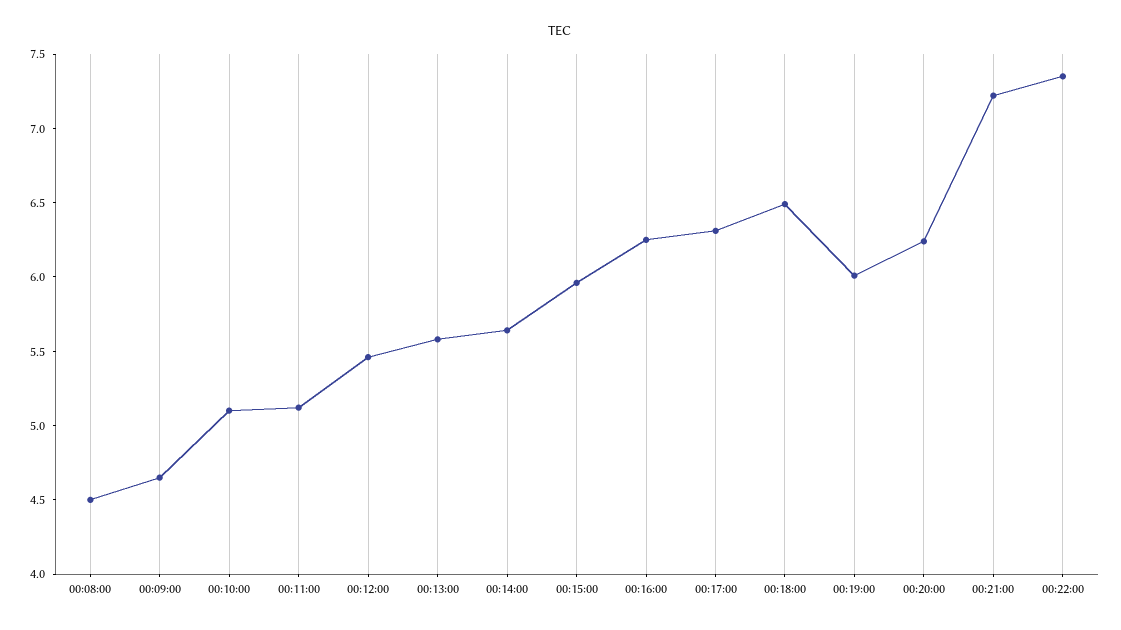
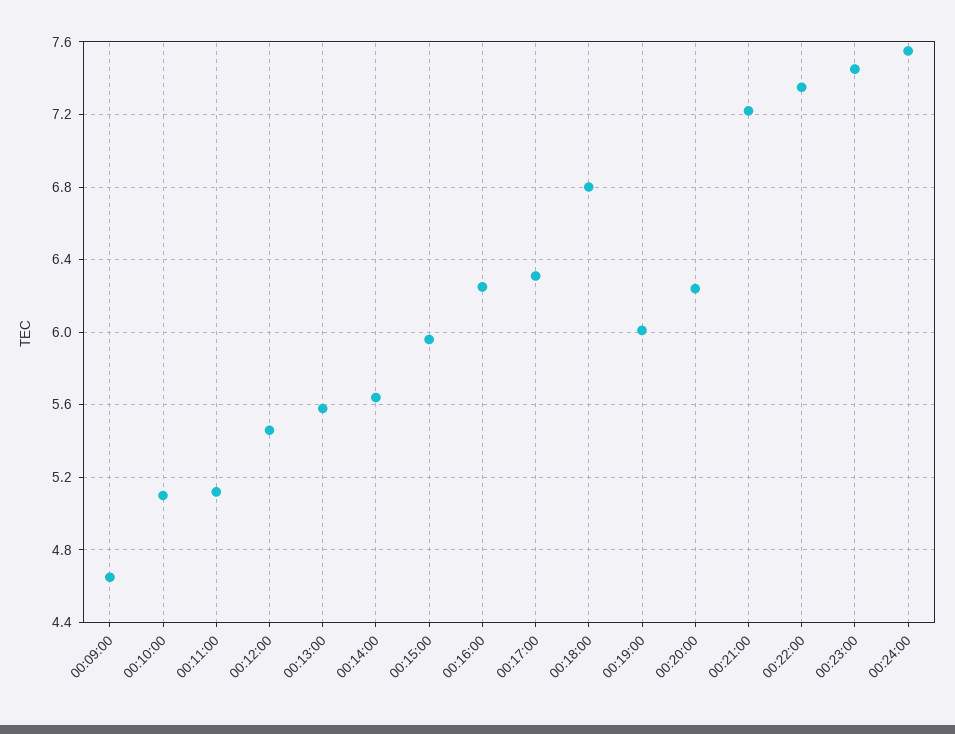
00:08:00: 4.5 -> none
00:18:00: 6.5 -> 6.8
00:23:00: none -> 7.45
00:24:00: none -> 7.55

